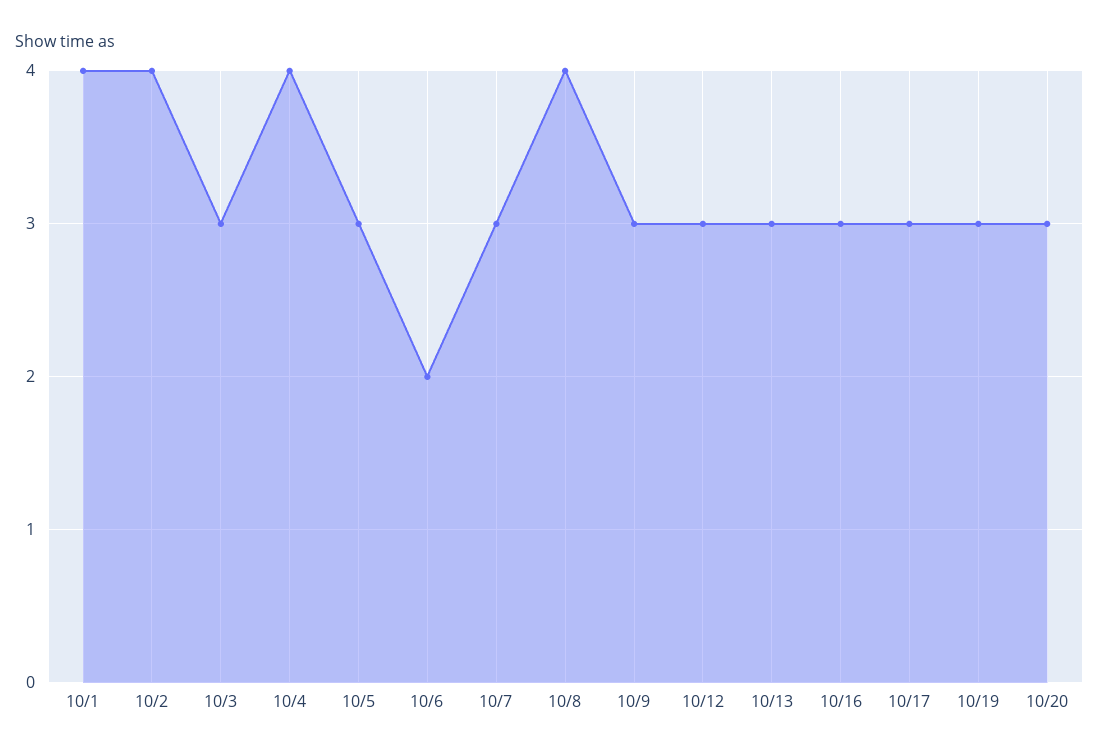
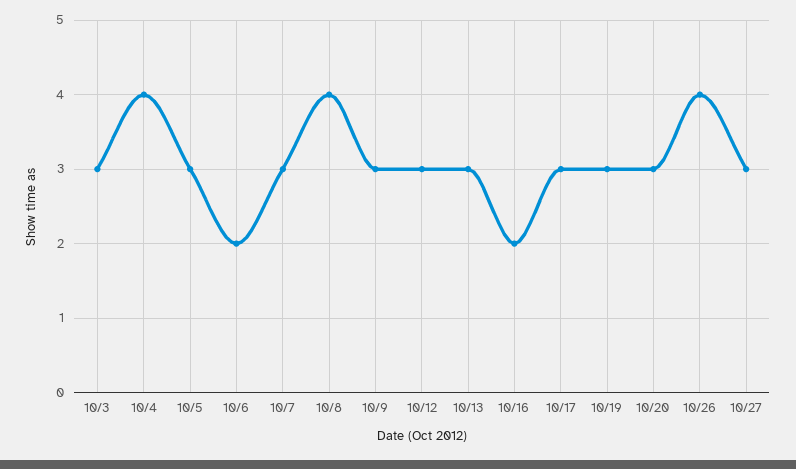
10/1: 4 -> none
10/2: 4 -> none
10/16: 3 -> 2
10/26: none -> 4
10/27: none -> 3

